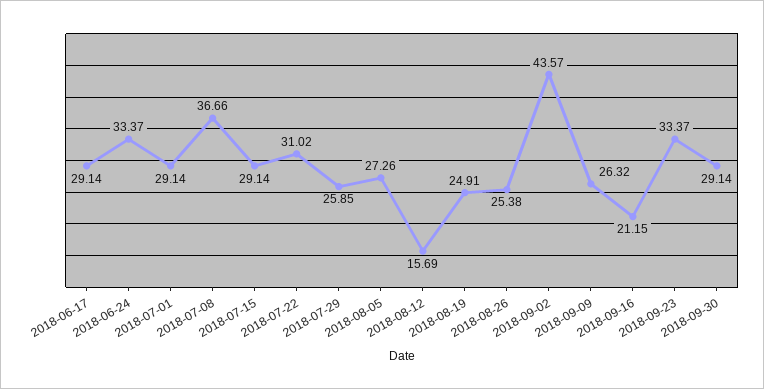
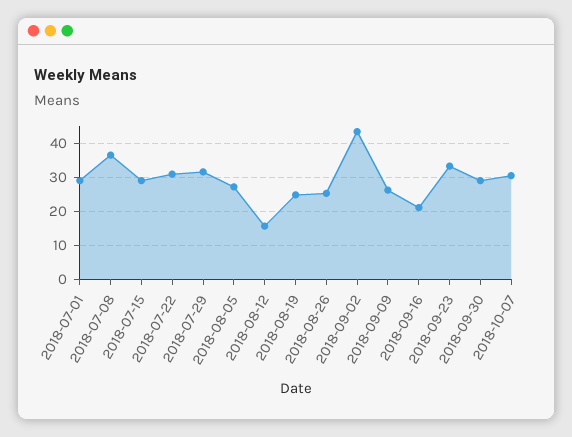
2018-06-17: 29.14 -> none
2018-06-24: 33.37 -> none
2018-07-29: 25.85 -> 32
2018-10-07: none -> 30

